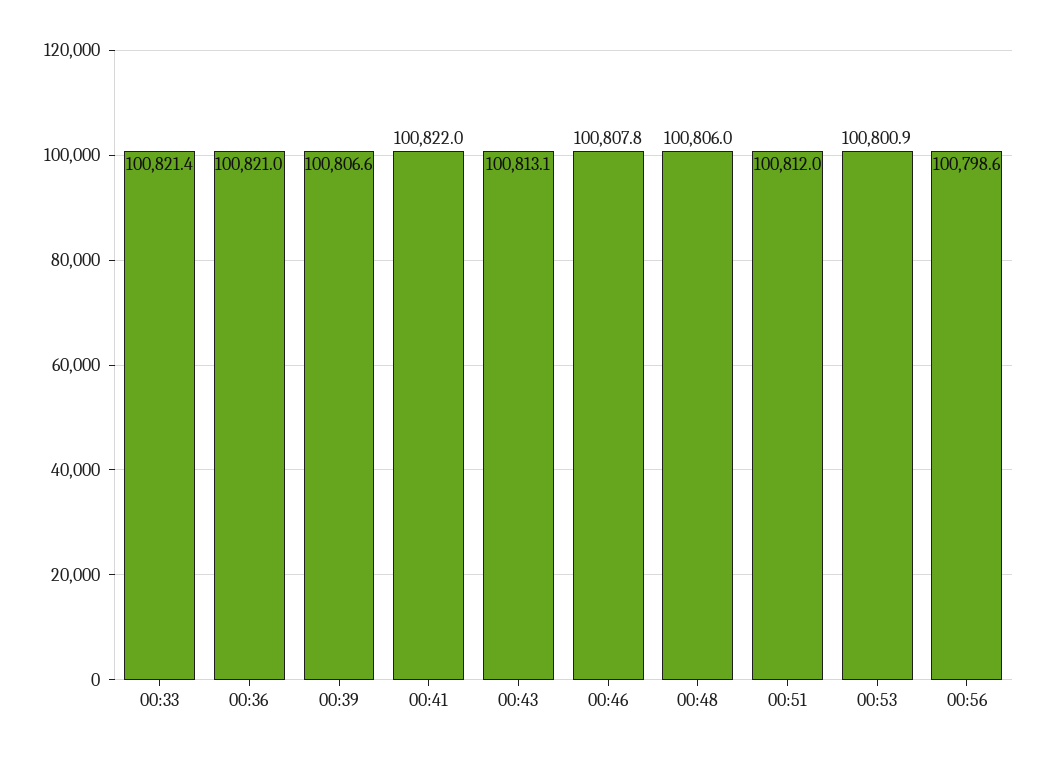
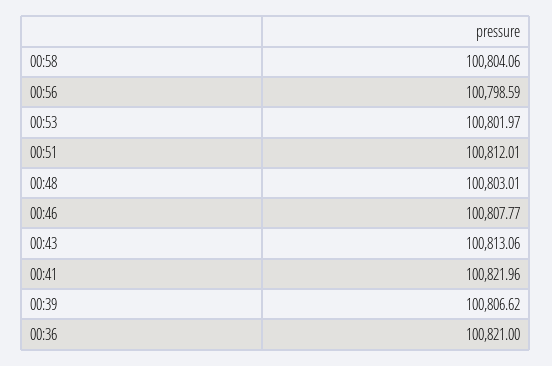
00:33: 100821.4 -> none
00:48: 100806 -> 100803.01
00:53: 100800.9 -> 100801.97
00:58: none -> 100804.06

